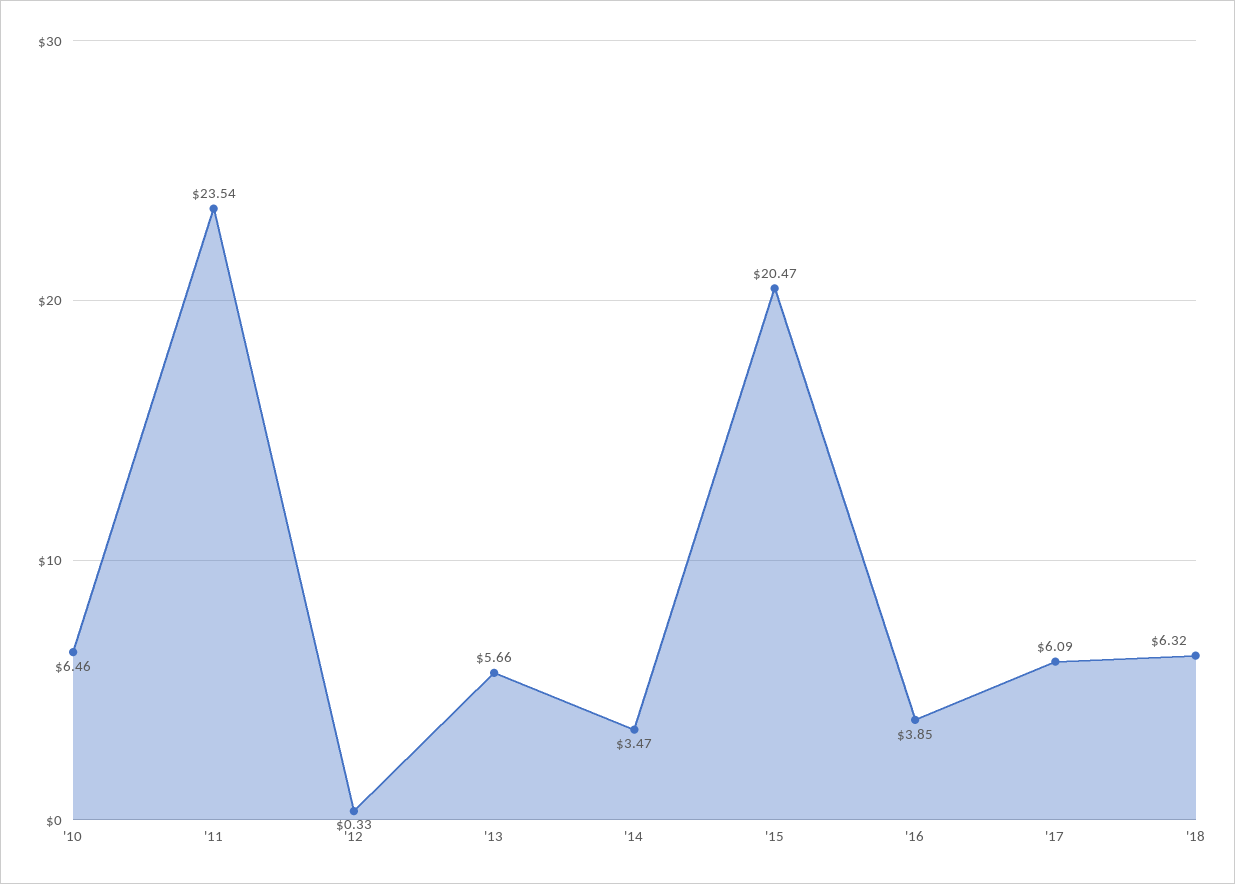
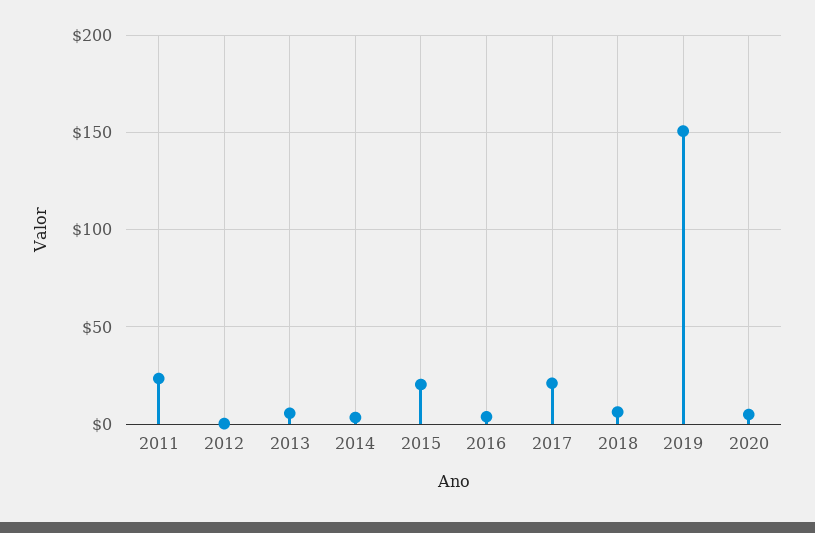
'10: 6.46 -> none
'17: 6.09 -> 20
2019: none -> 150
2020: none -> 5

